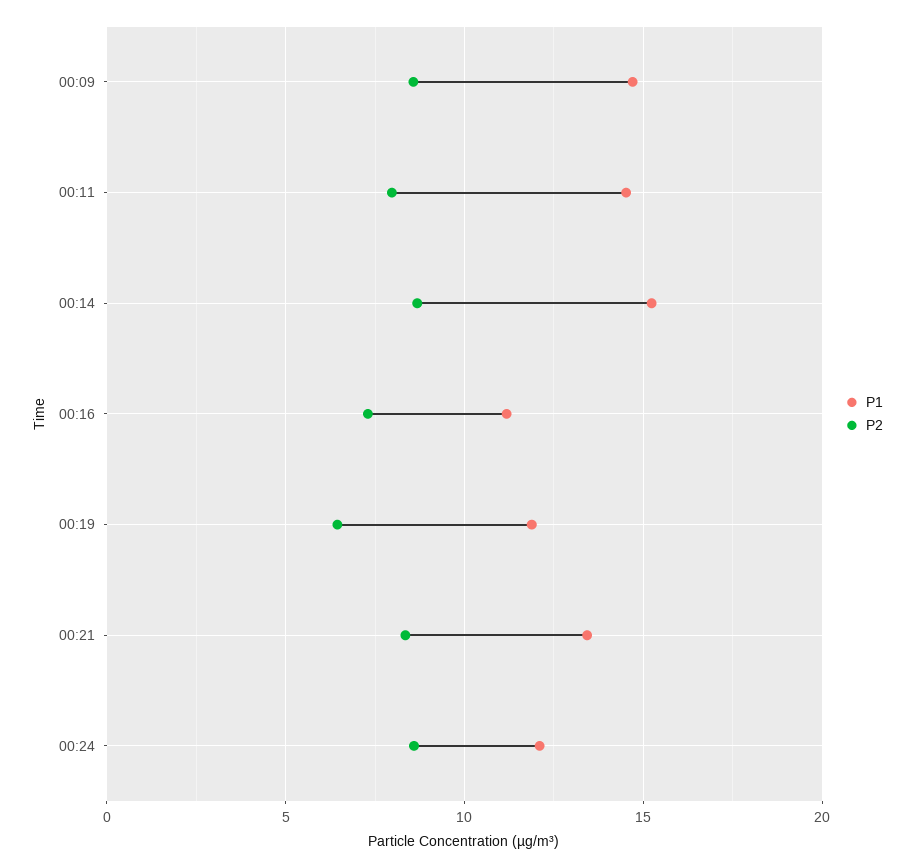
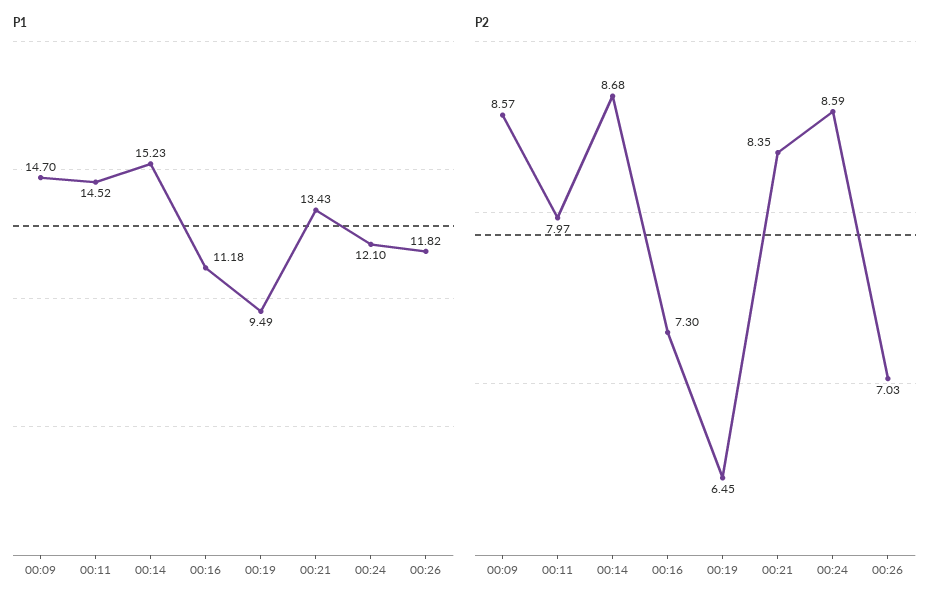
P1, 00:19: 12 -> 9.49
P1, 00:26: none -> 11.82
P2, 00:26: none -> 7.03

